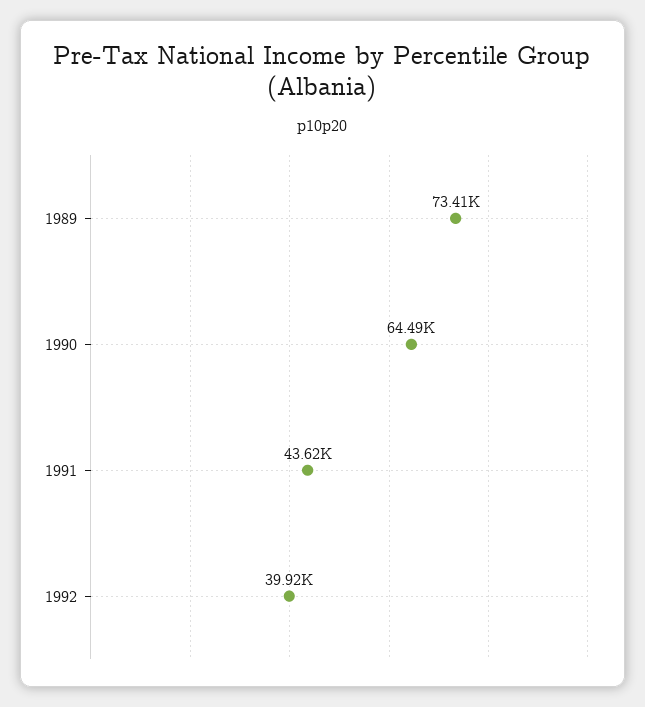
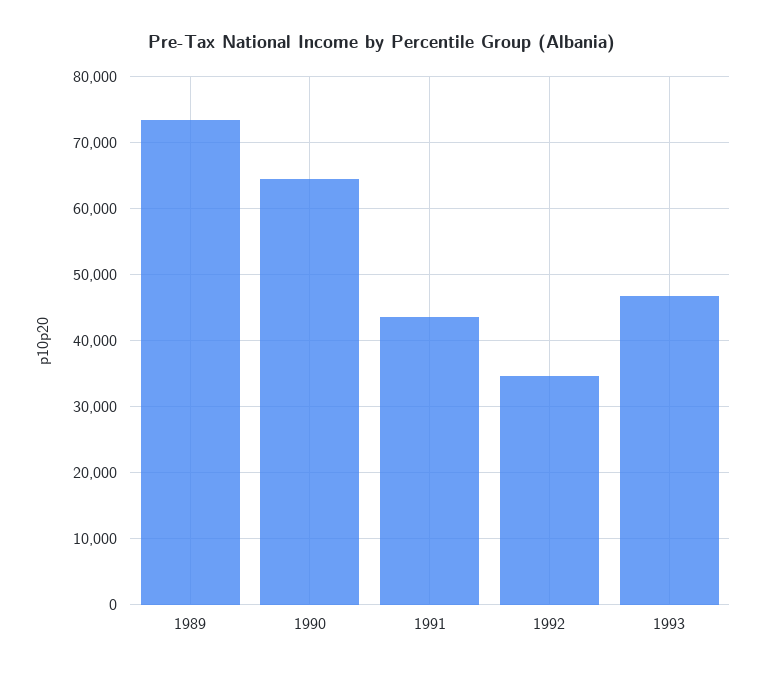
1992: 39920 -> 35000
1993: none -> 47000

